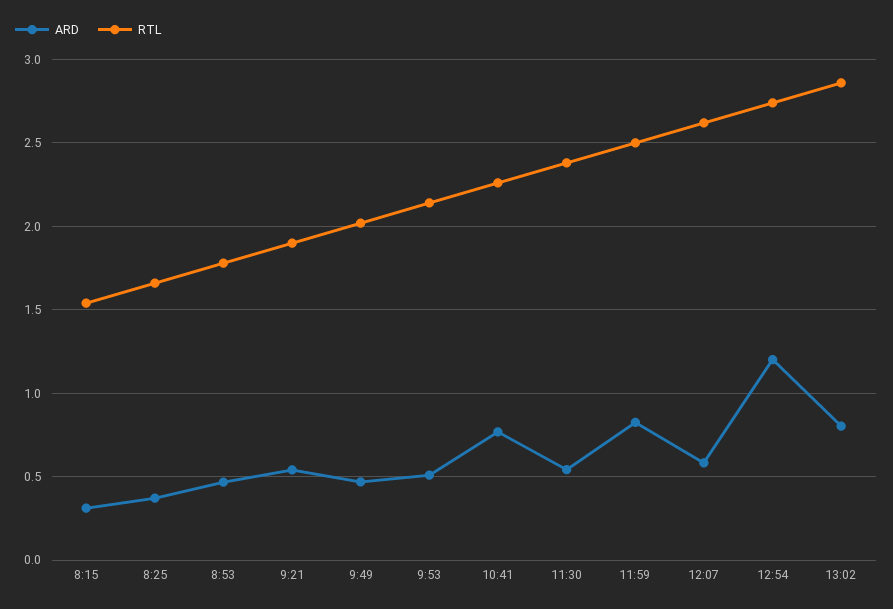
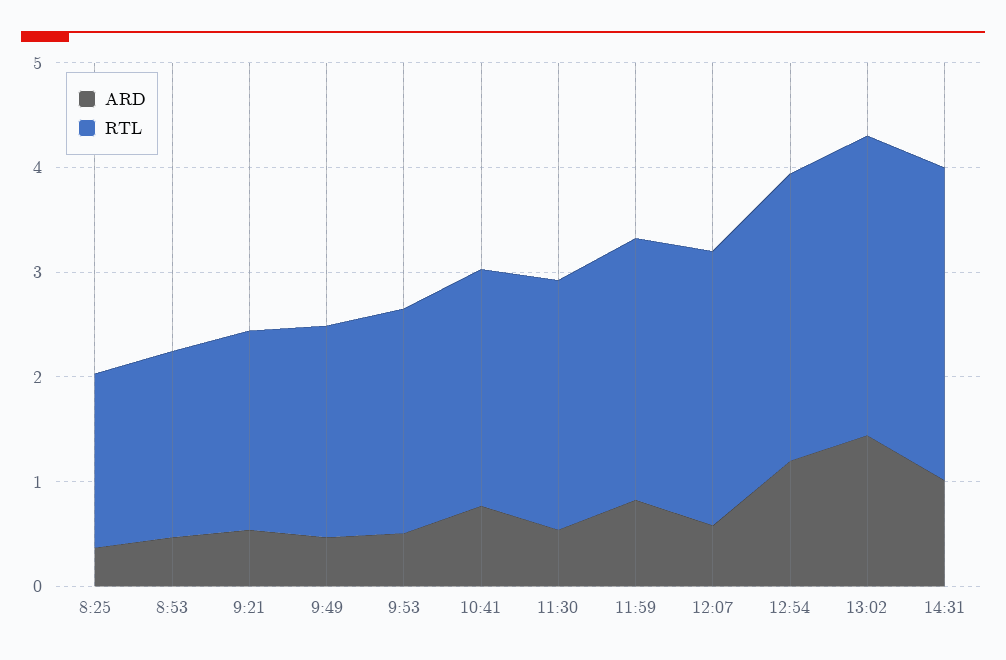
ARD, 8:15: 0.3 -> none
RTL, 8:15: 1.55 -> none
ARD, 13:02: 0.8 -> 1.4
ARD, 14:31: none -> 1
RTL, 14:31: none -> 3

